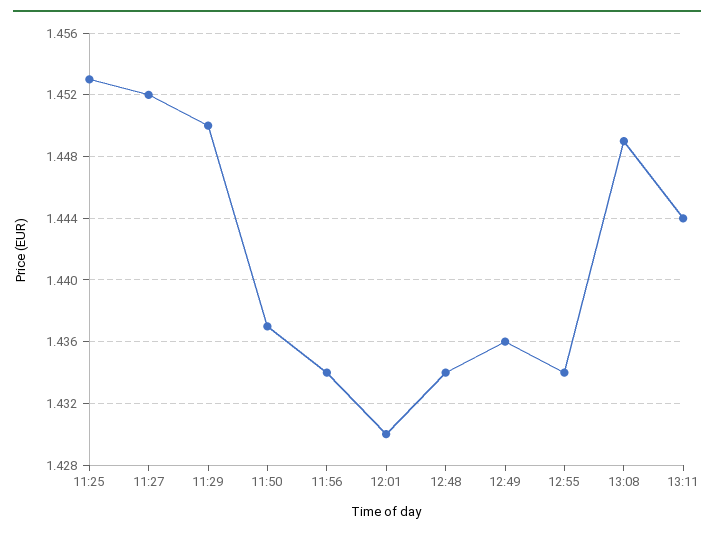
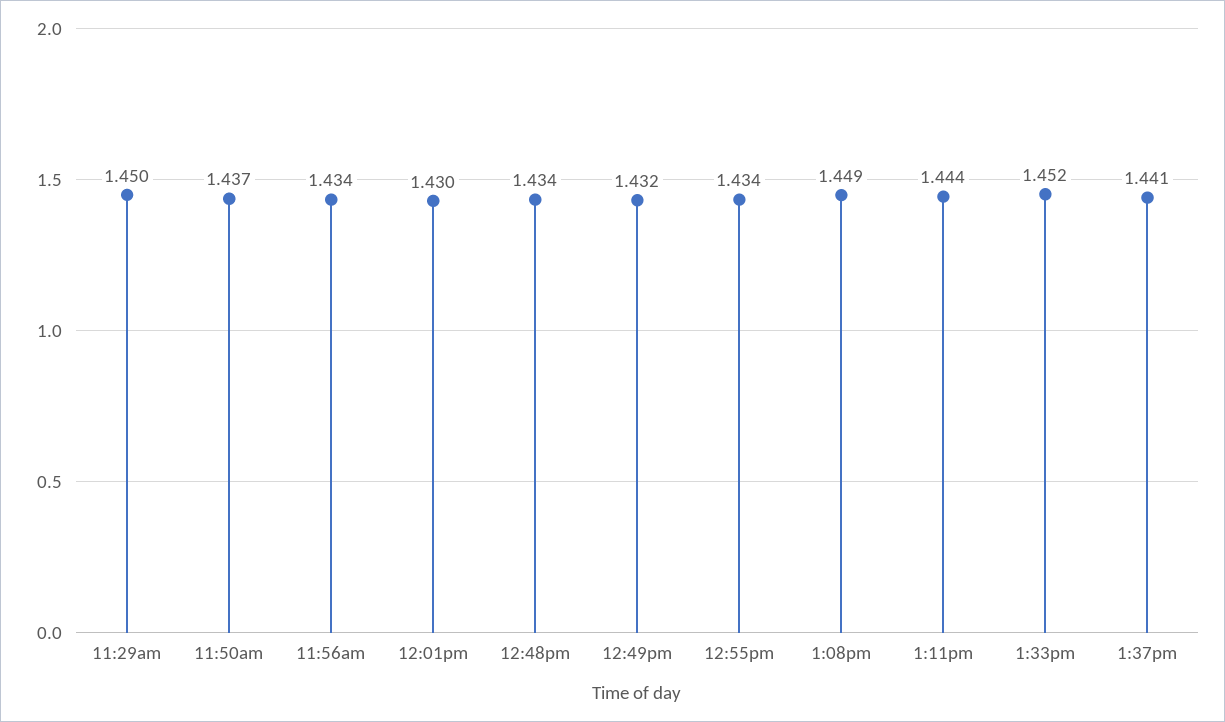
11:25: 1.453 -> none
11:27: 1.452 -> none
12:49: 1.436 -> 1.432
1:33pm: none -> 1.452
1:37pm: none -> 1.441

